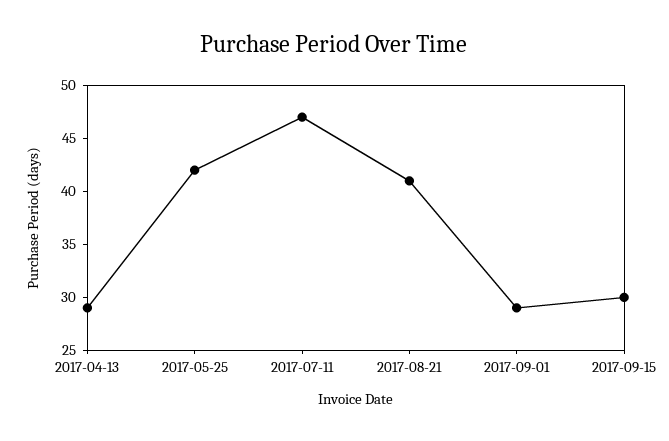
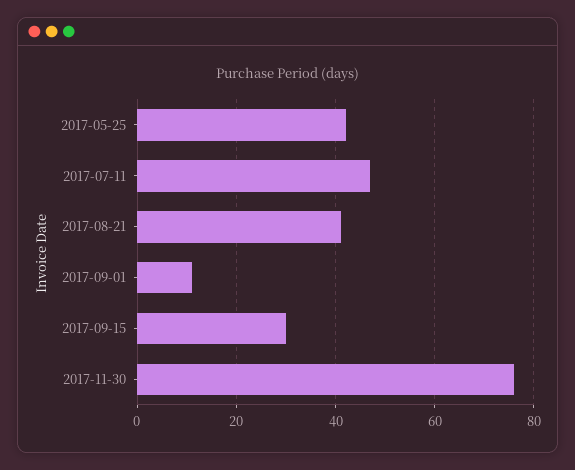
2017-04-13: 29 -> none
2017-09-01: 29 -> 10
2017-11-30: none -> 75

